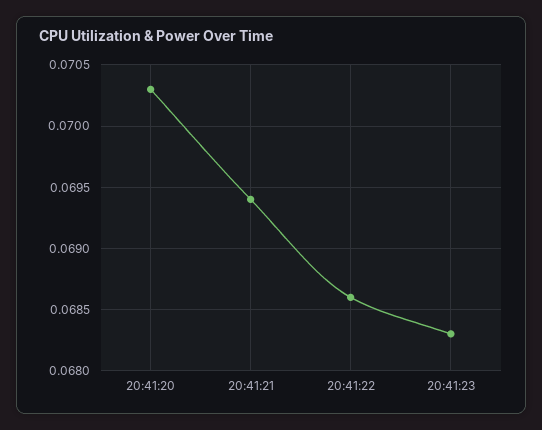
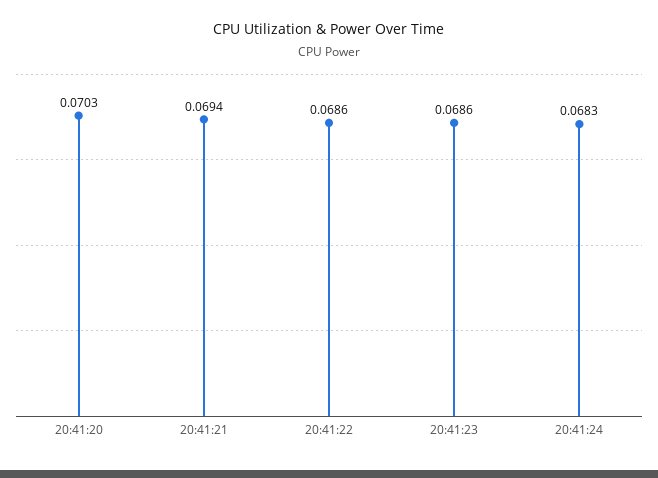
20:41:23: 0.0683 -> 0.0686
20:41:24: none -> 0.0683

